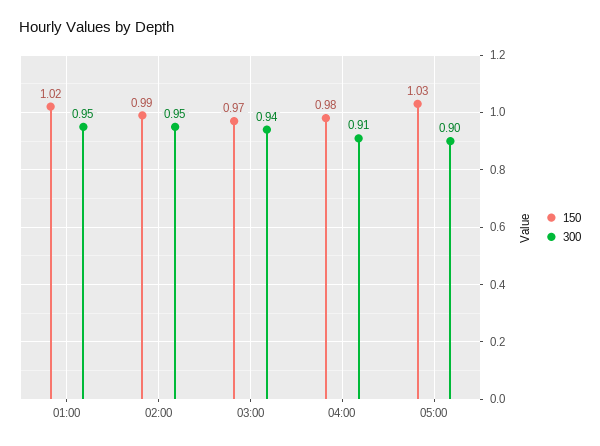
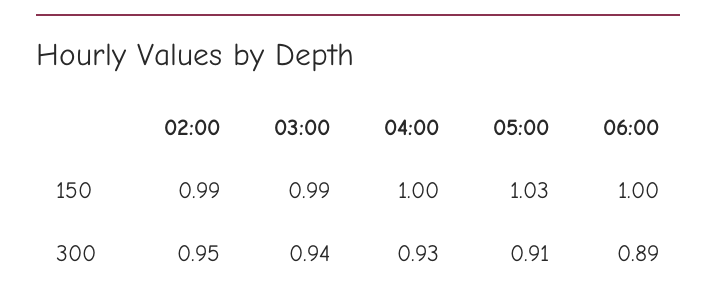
150, 01:00: 1.02 -> none
300, 01:00: 0.95 -> none
150, 03:00: 0.97 -> 0.99
150, 04:00: 0.98 -> 1
300, 04:00: 0.91 -> 0.93
300, 05:00: 0.9 -> 0.91
150, 06:00: none -> 1
300, 06:00: none -> 0.89

